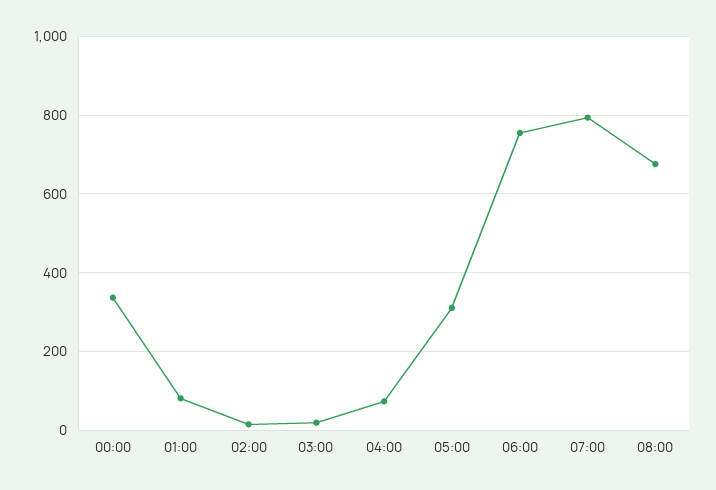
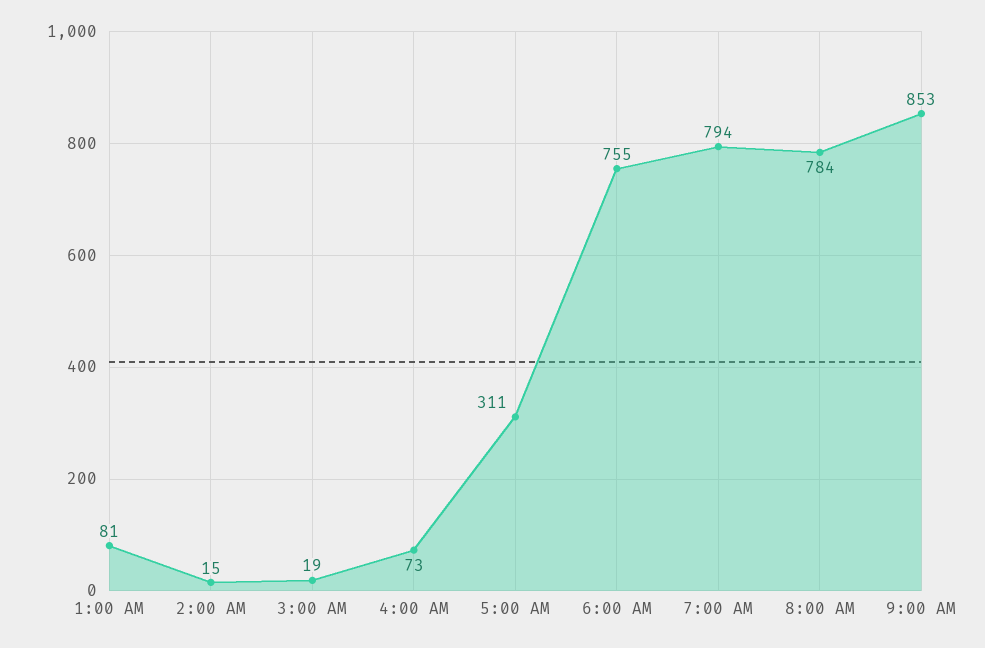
00:00: 340 -> none
08:00: 680 -> 784
9:00 AM: none -> 853

